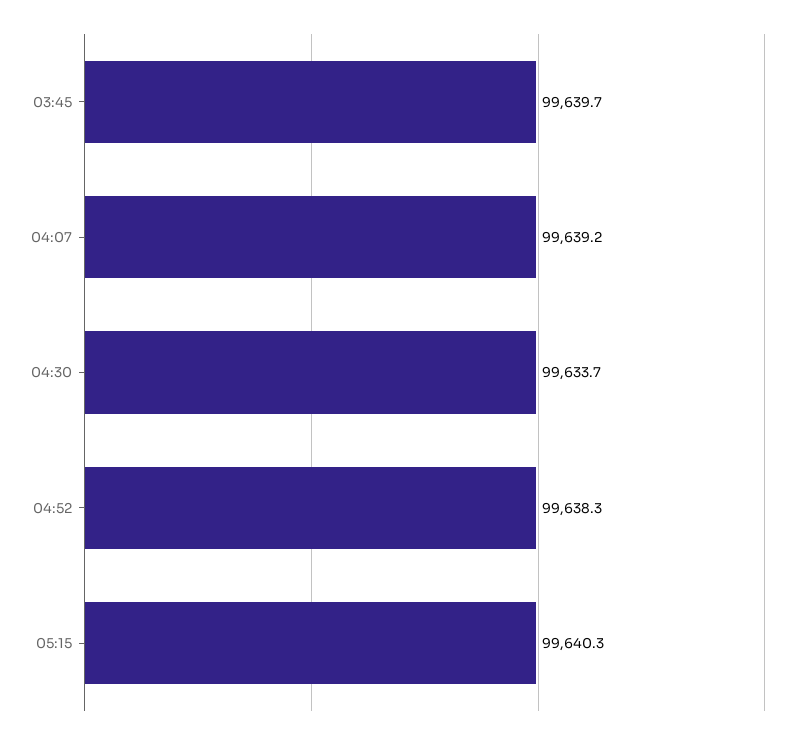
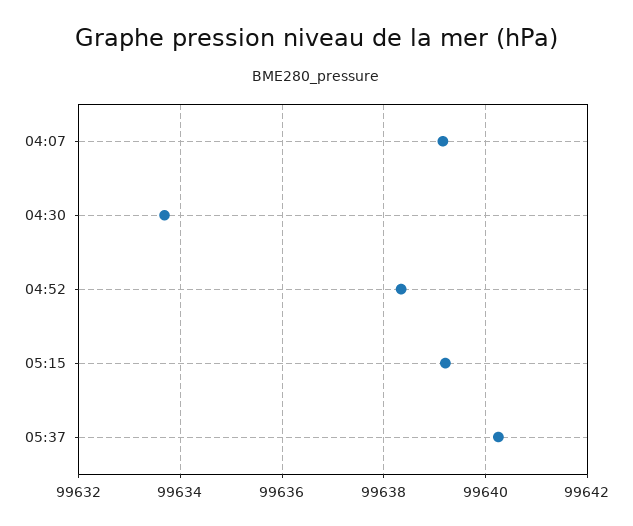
03:45: 99639.7 -> none
05:15: 99640.3 -> 99639.2
05:37: none -> 99640.2

